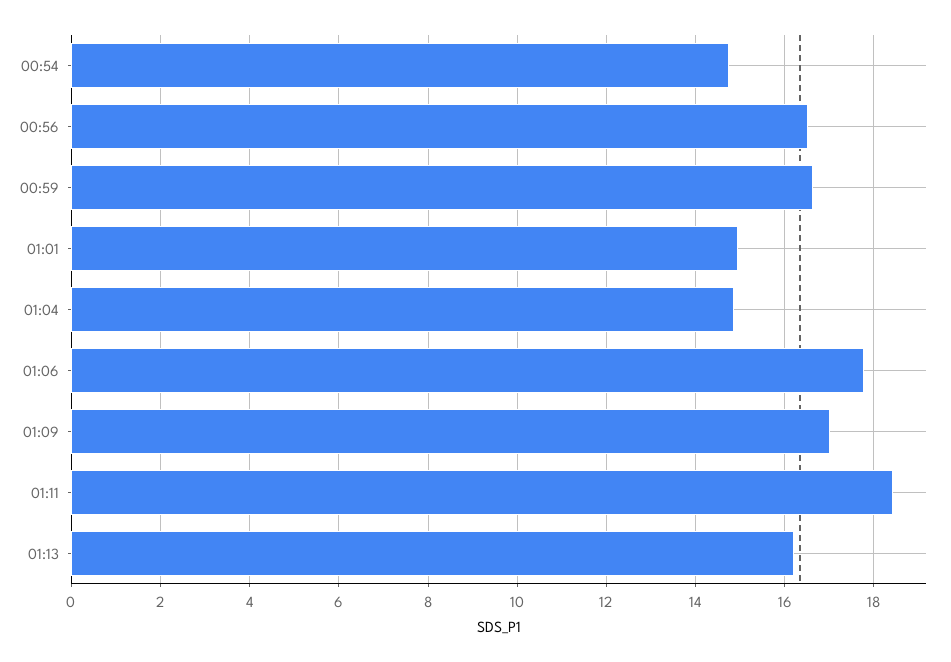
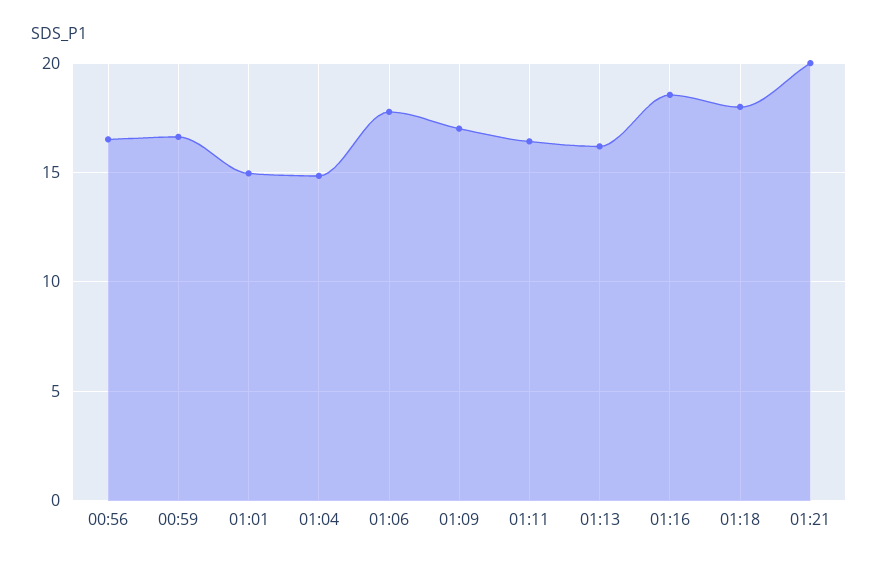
00:54: 14.8 -> none
01:11: 18.4 -> 16.5
01:16: none -> 18.5
01:18: none -> 18
01:21: none -> 20

